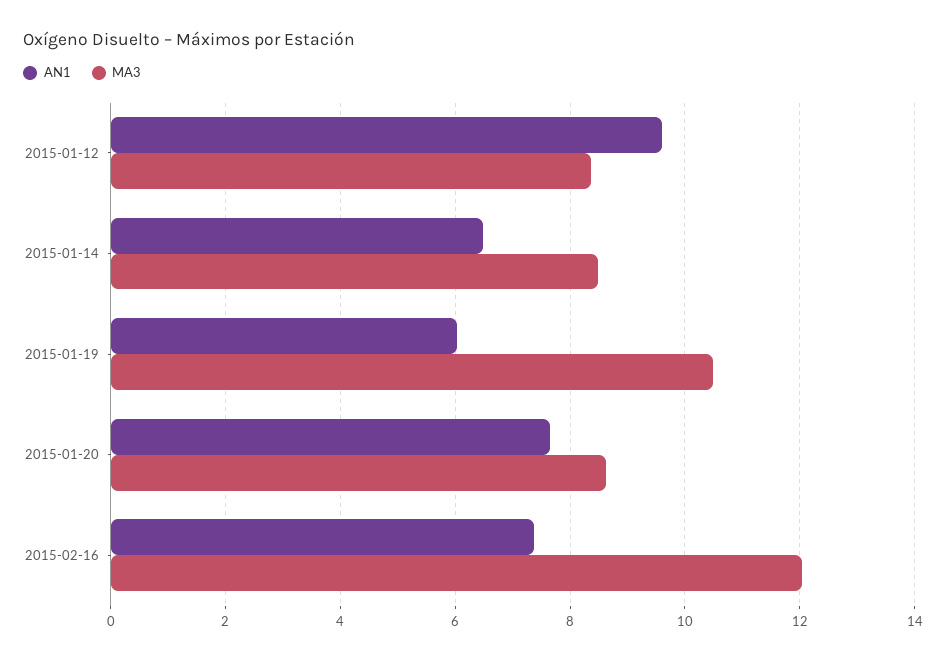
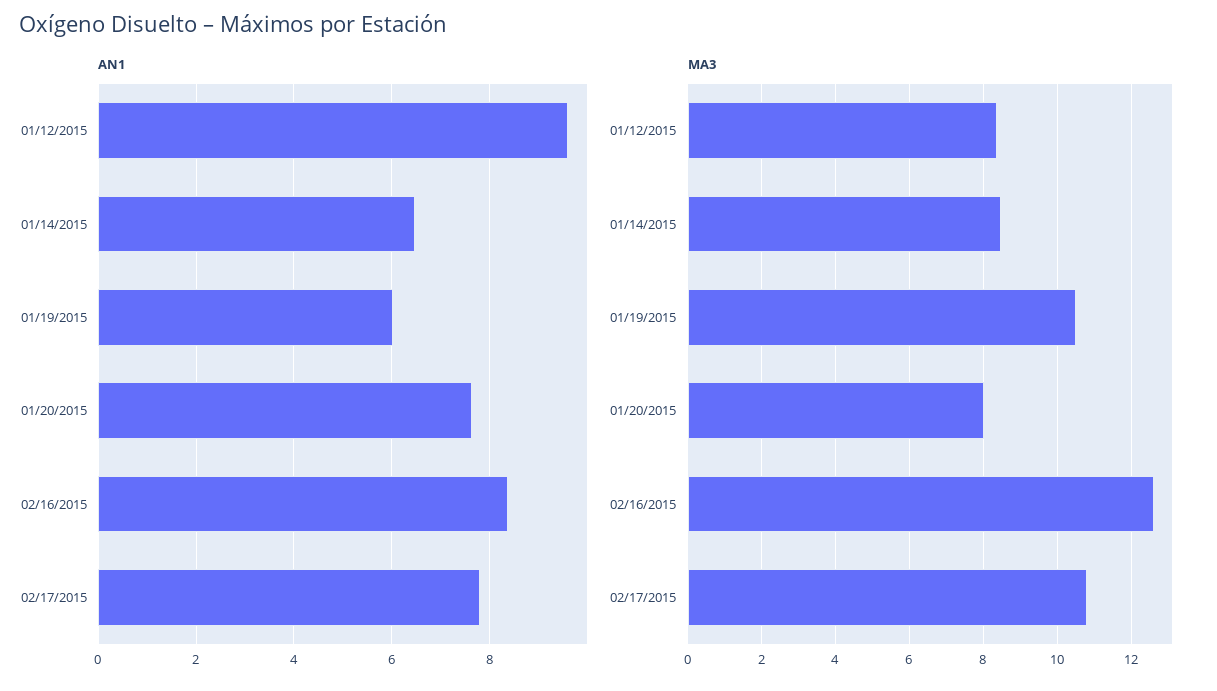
MA3, 2015-01-20: 8.6 -> 8
AN1, 2015-02-16: 7.4 -> 8.4
MA3, 2015-02-16: 12 -> 12.6
AN1, 02/17/2015: none -> 7.8
MA3, 02/17/2015: none -> 10.8

